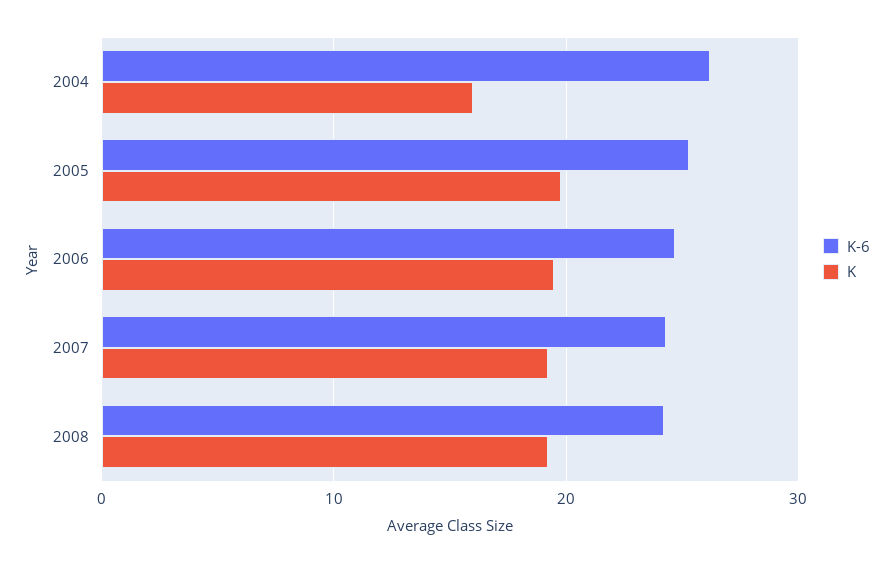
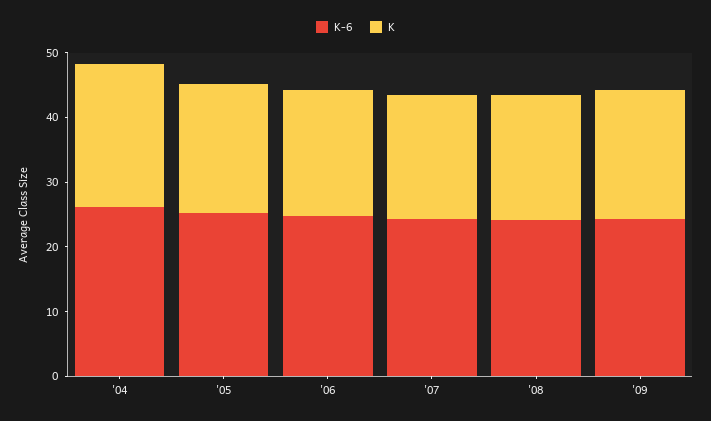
K, 2004: 16 -> 22
K-6, '09: none -> 24
K, '09: none -> 20

